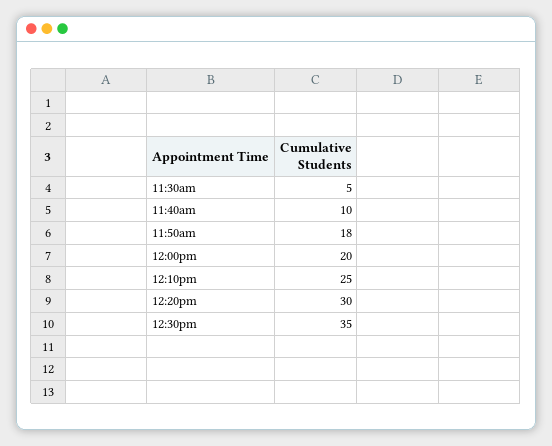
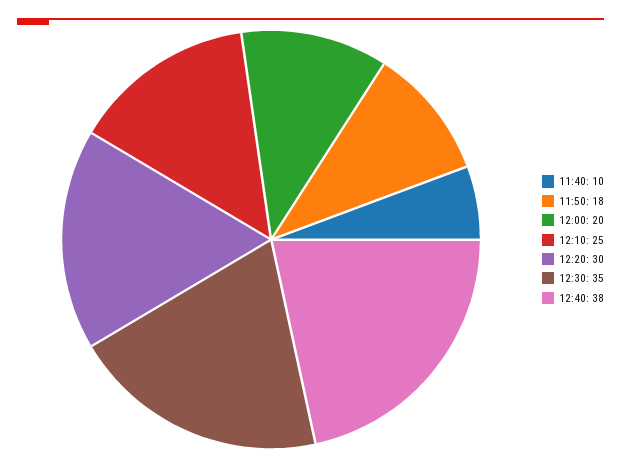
11:30am: 5 -> none
12:40: none -> 38

